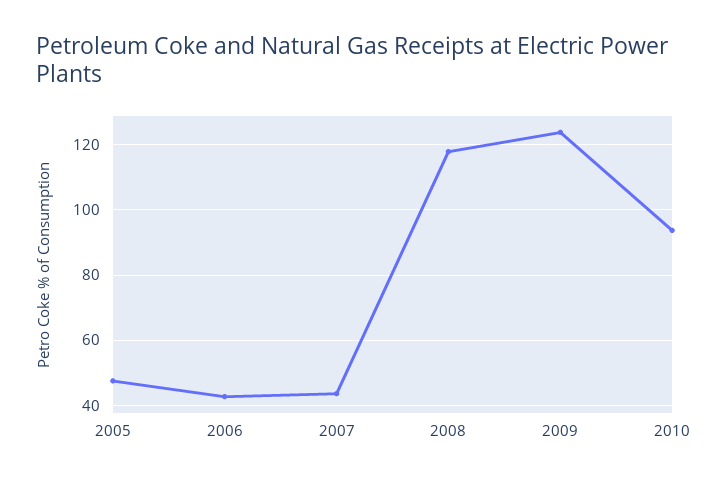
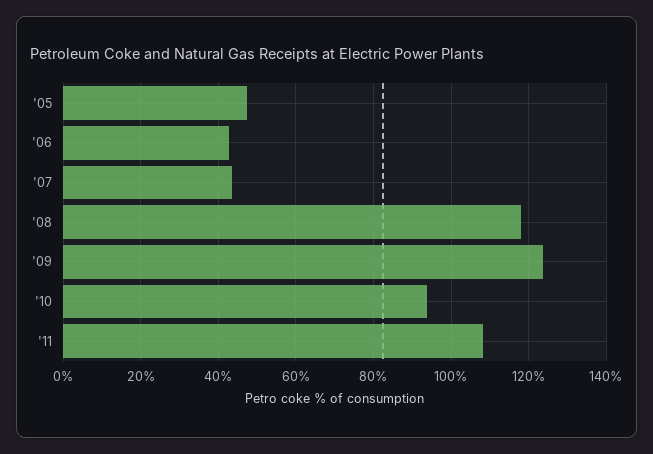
'11: none -> 108

